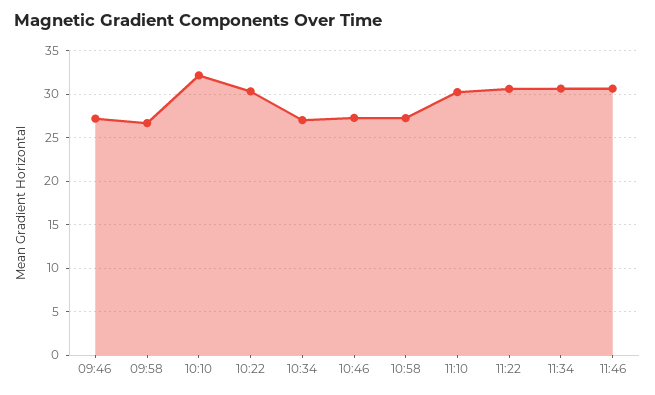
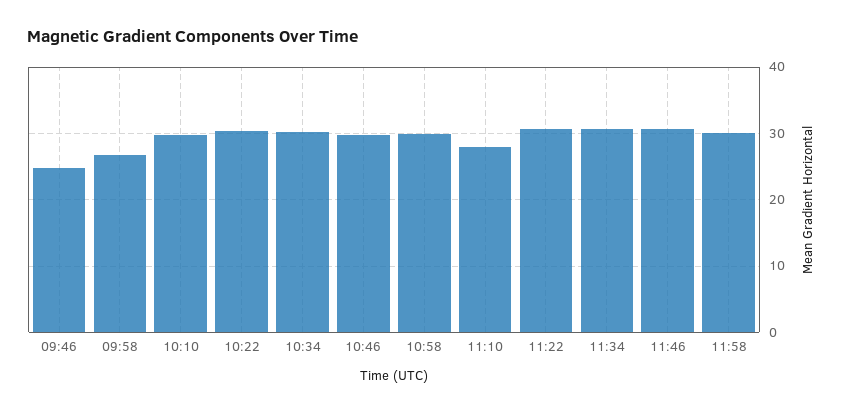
09:46: 27 -> 25
10:10: 32 -> 30
10:34: 27 -> 30
10:46: 27 -> 30
10:58: 27 -> 30
11:10: 30 -> 28
11:58: none -> 30

